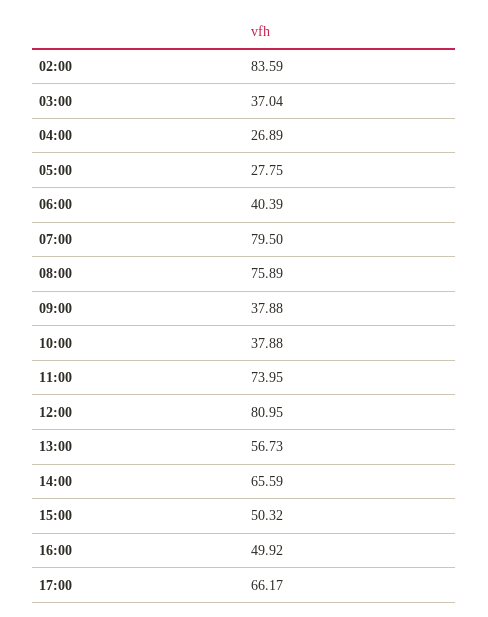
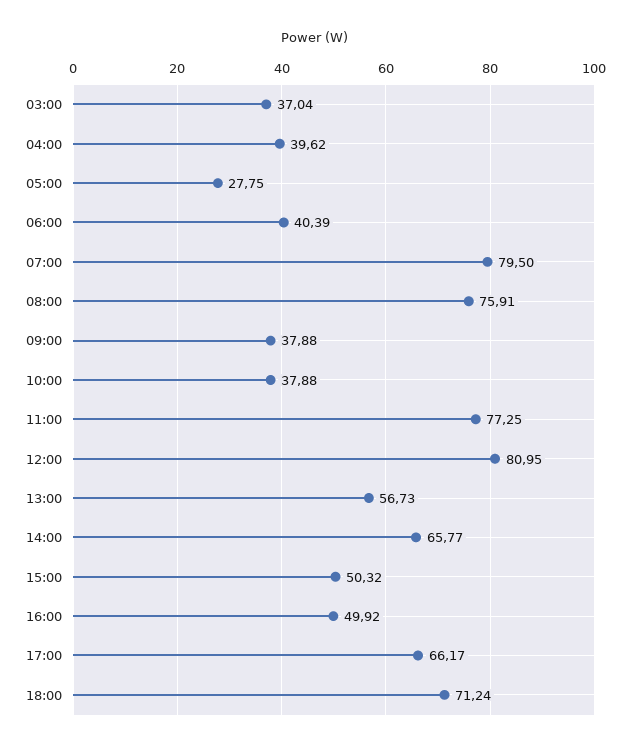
02:00: 83.59 -> none
04:00: 26.89 -> 39.62
08:00: 75.89 -> 75.91
11:00: 73.95 -> 77.25
14:00: 65.59 -> 65.77
18:00: none -> 71.24

